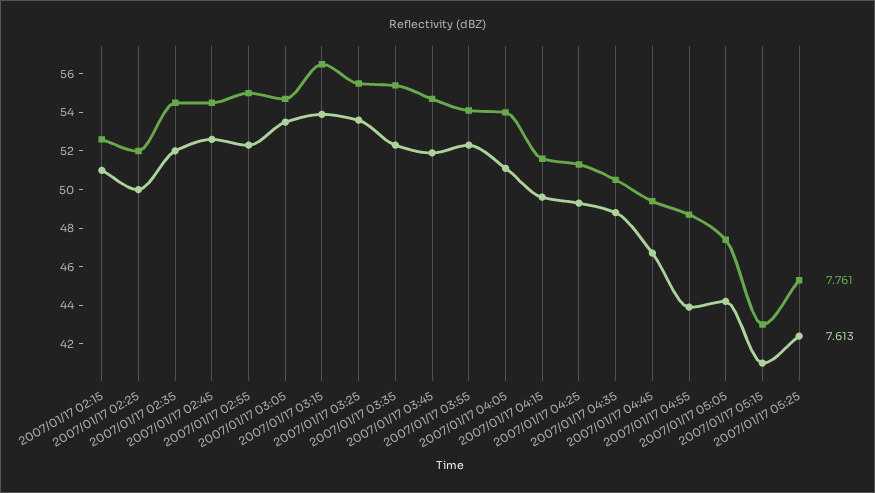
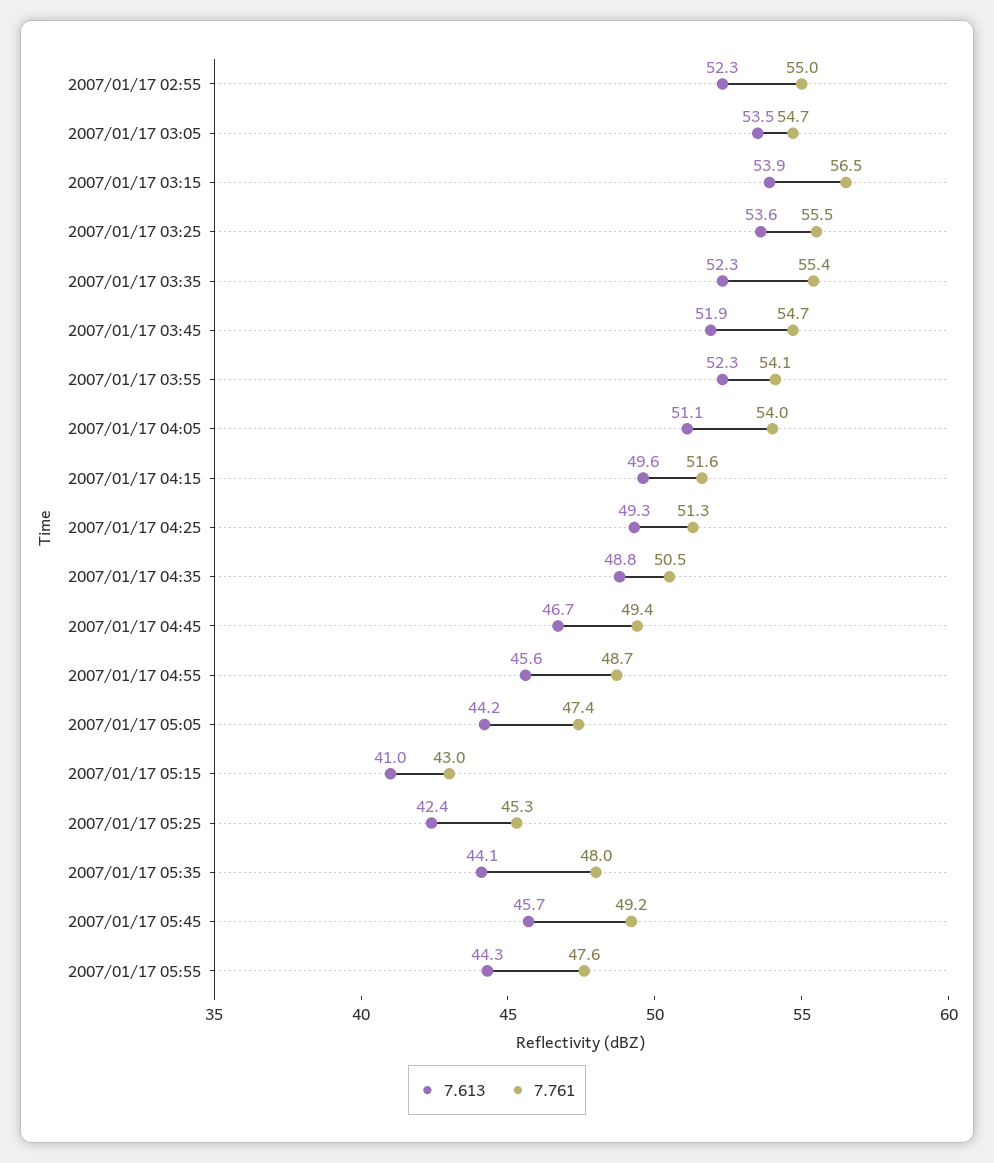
7.761, 2007/01/17 02:15: 52.5 -> none
7.613, 2007/01/17 02:15: 51 -> none
7.761, 2007/01/17 02:25: 52 -> none
7.613, 2007/01/17 02:25: 50 -> none
7.761, 2007/01/17 02:35: 54.5 -> none
7.613, 2007/01/17 02:35: 52 -> none
7.761, 2007/01/17 02:45: 54.5 -> none
7.613, 2007/01/17 02:45: 52.5 -> none
7.613, 2007/01/17 04:55: 44 -> 45.6
7.613, 2007/01/17 05:35: none -> 44.1
7.761, 2007/01/17 05:35: none -> 48
7.613, 2007/01/17 05:45: none -> 45.7
7.761, 2007/01/17 05:45: none -> 49.2
7.613, 2007/01/17 05:55: none -> 44.3
7.761, 2007/01/17 05:55: none -> 47.6

